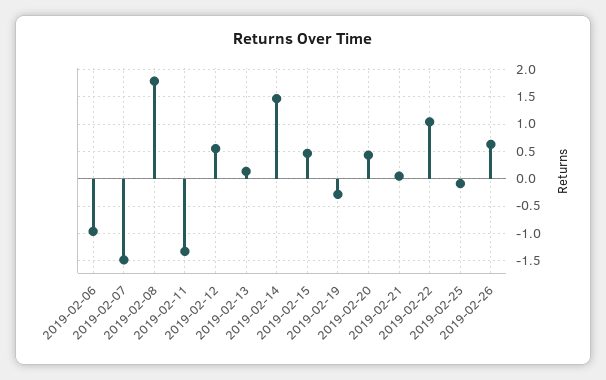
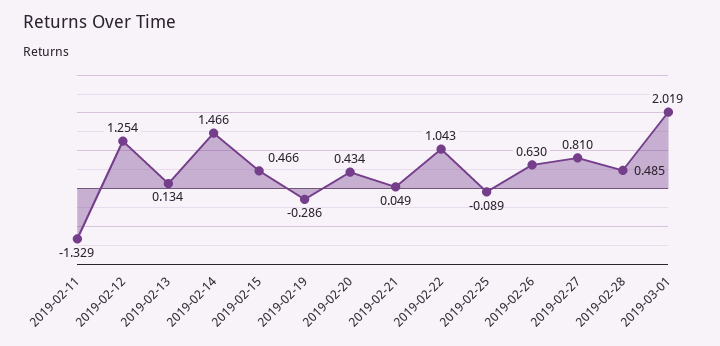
2019-02-06: -1 -> none
2019-02-07: -1.5 -> none
2019-02-08: 1.75 -> none
2019-02-12: 0.5 -> 1.254
2019-02-27: none -> 0.81
2019-02-28: none -> 0.485
2019-03-01: none -> 2.019

